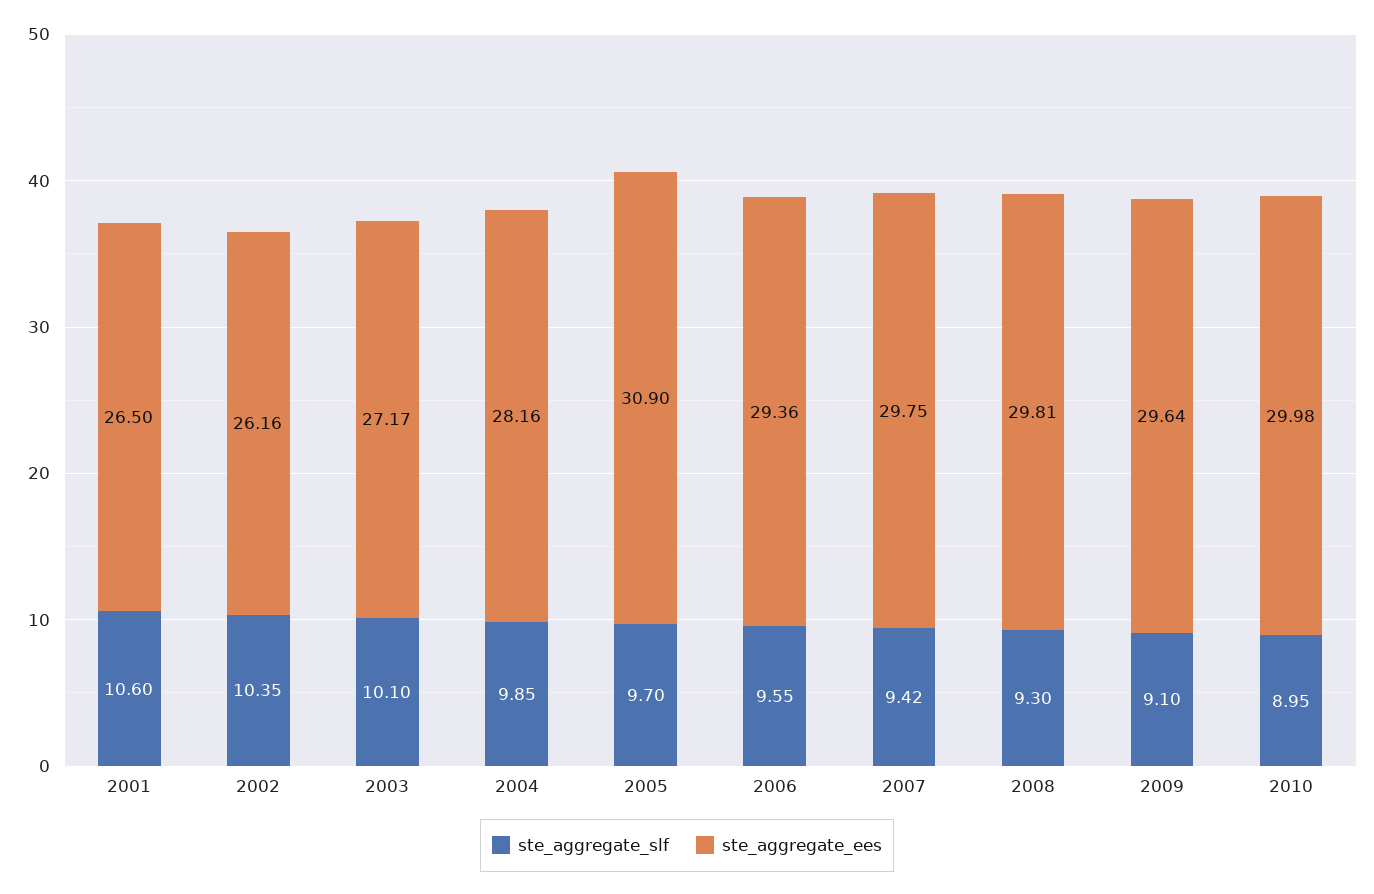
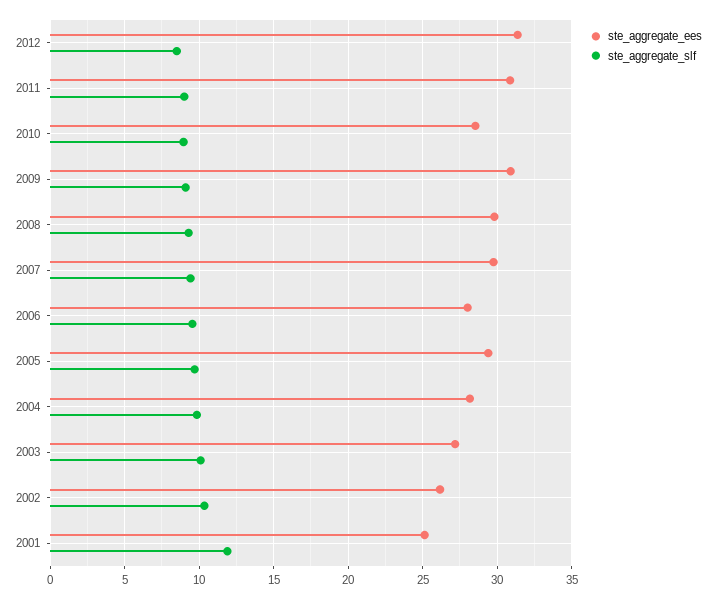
ste_aggregate_slf, 2001: 10.6 -> 12
ste_aggregate_ees, 2001: 26.5 -> 25
ste_aggregate_ees, 2005: 30.9 -> 29.5
ste_aggregate_ees, 2006: 29.36 -> 28
ste_aggregate_ees, 2009: 29.64 -> 31
ste_aggregate_ees, 2010: 29.98 -> 28.5
ste_aggregate_ees, 2012: none -> 31.5
ste_aggregate_slf, 2012: none -> 8.5
ste_aggregate_ees, 2011: none -> 31
ste_aggregate_slf, 2011: none -> 9

